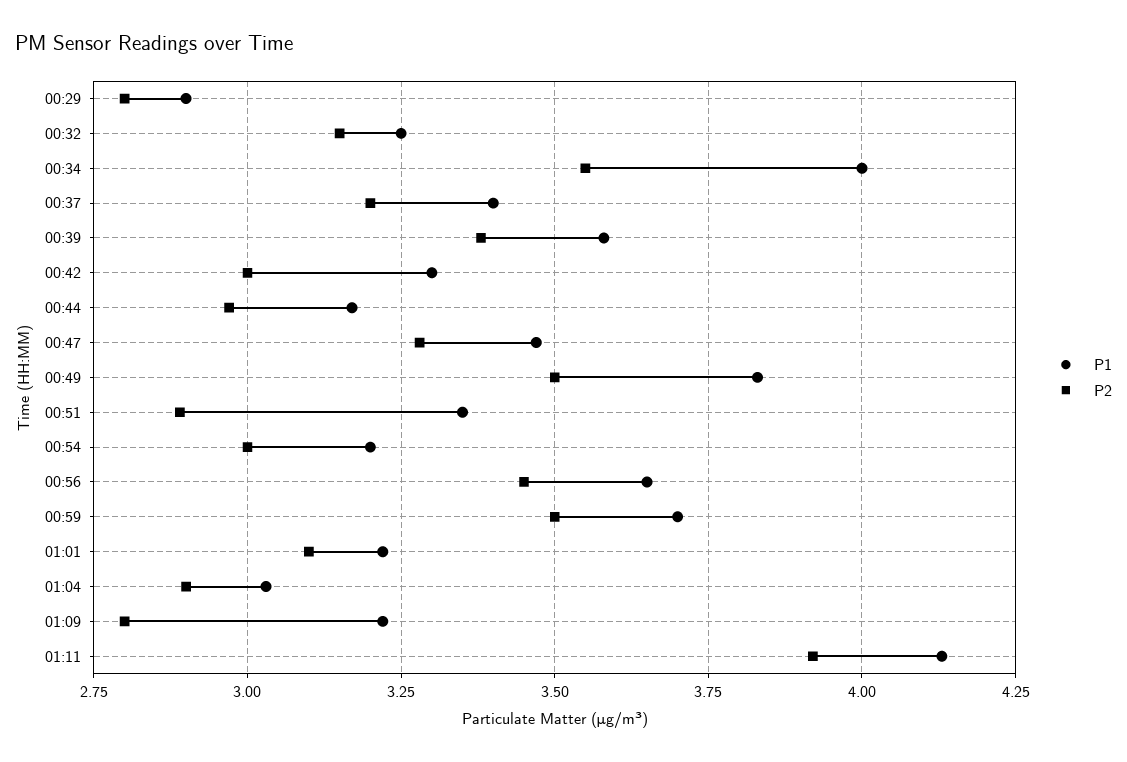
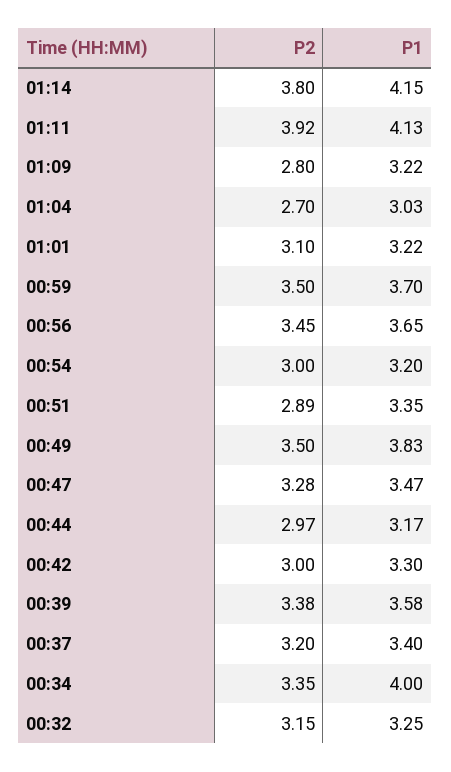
P1, 00:29: 2.9 -> none
P2, 00:29: 2.8 -> none
P2, 00:34: 3.55 -> 3.35
P2, 01:04: 2.9 -> 2.7
P2, 01:14: none -> 3.8
P1, 01:14: none -> 4.15

